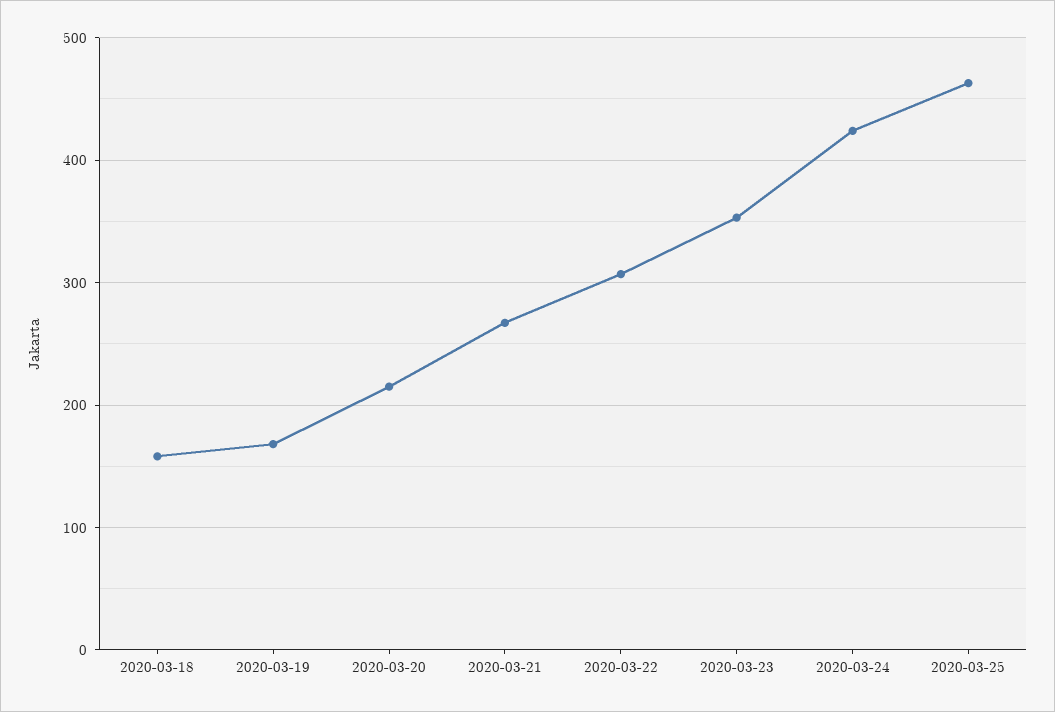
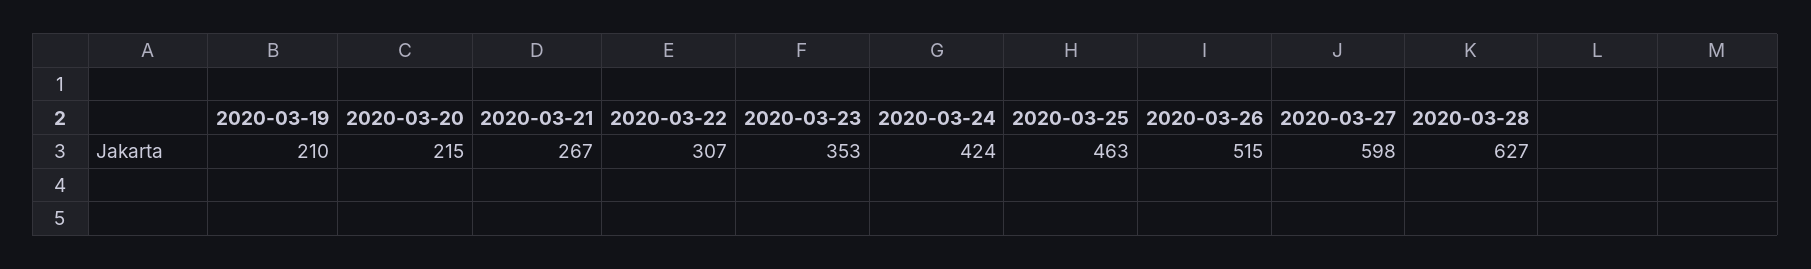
2020-03-18: 160 -> none
2020-03-19: 170 -> 210
2020-03-26: none -> 515
2020-03-27: none -> 598
2020-03-28: none -> 627

